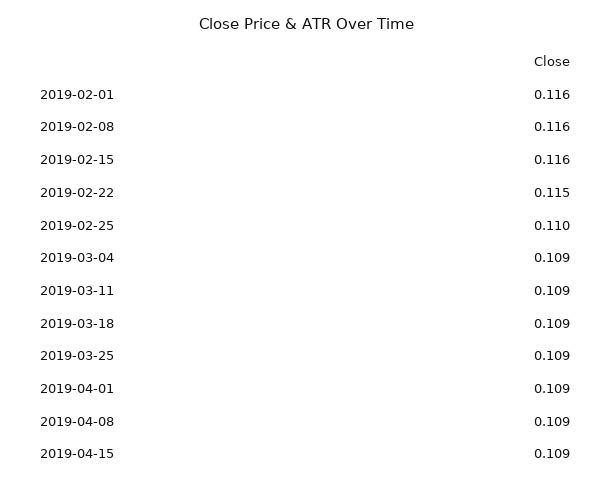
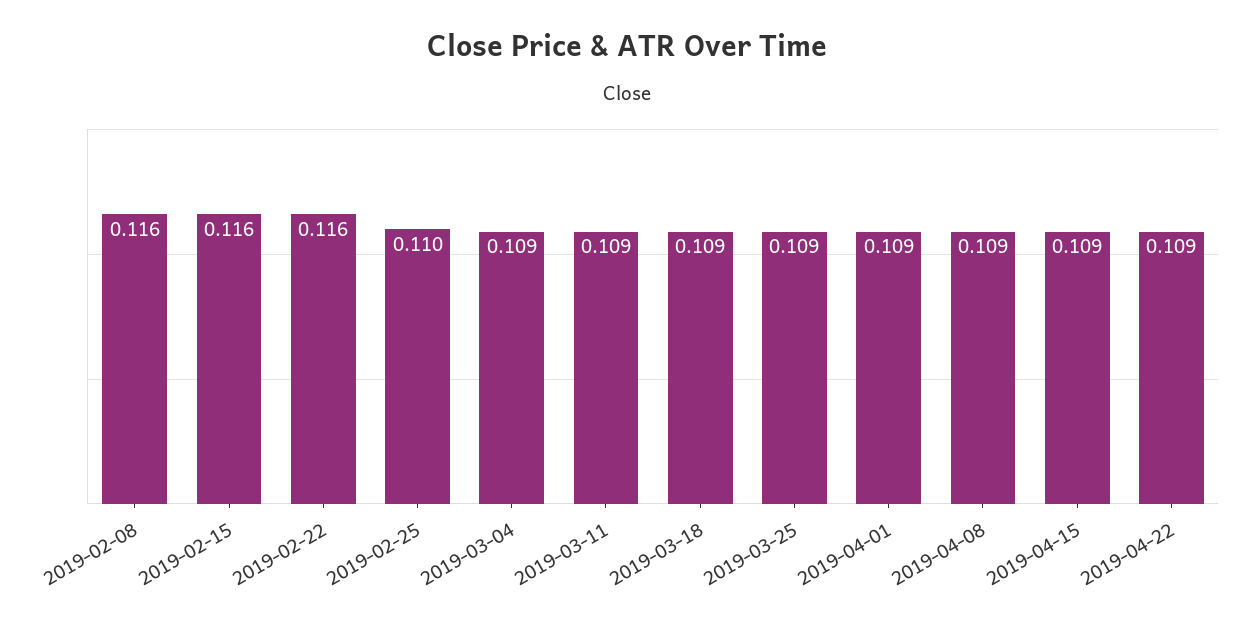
2019-02-01: 0.116 -> none
2019-02-22: 0.115 -> 0.116
2019-04-22: none -> 0.109

